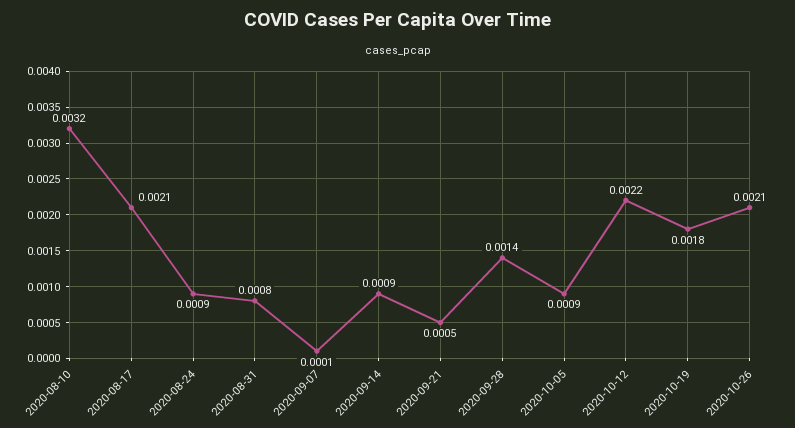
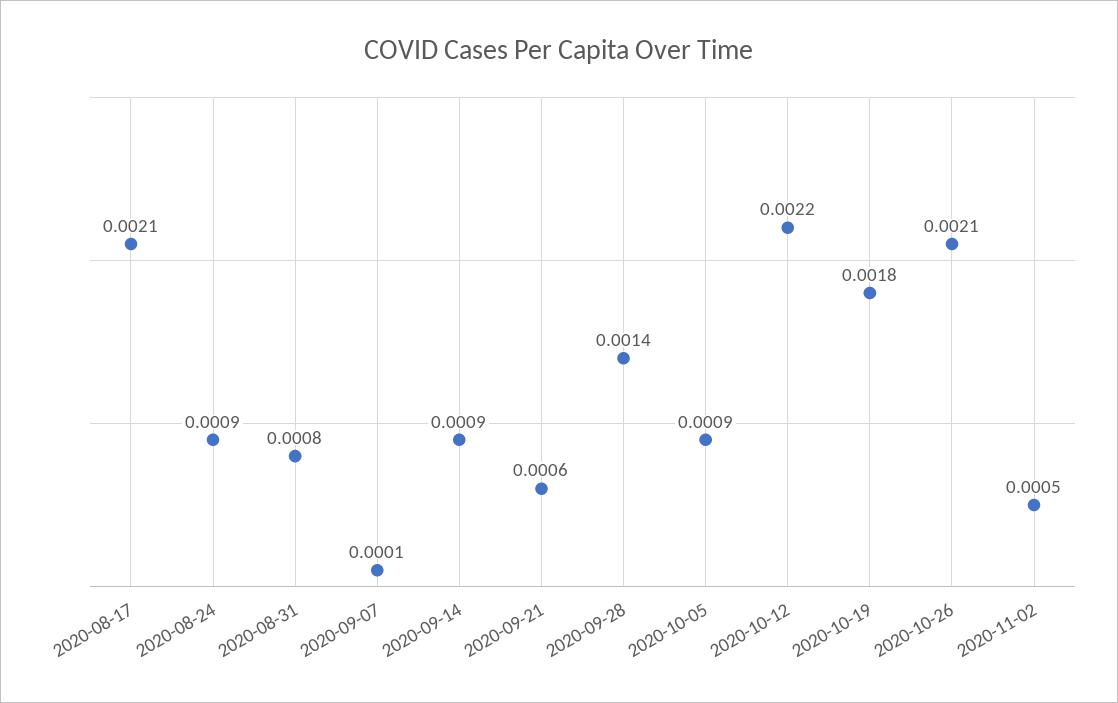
2020-08-10: 0.0032 -> none
2020-09-21: 0.0005 -> 0.0006
2020-11-02: none -> 0.0005

